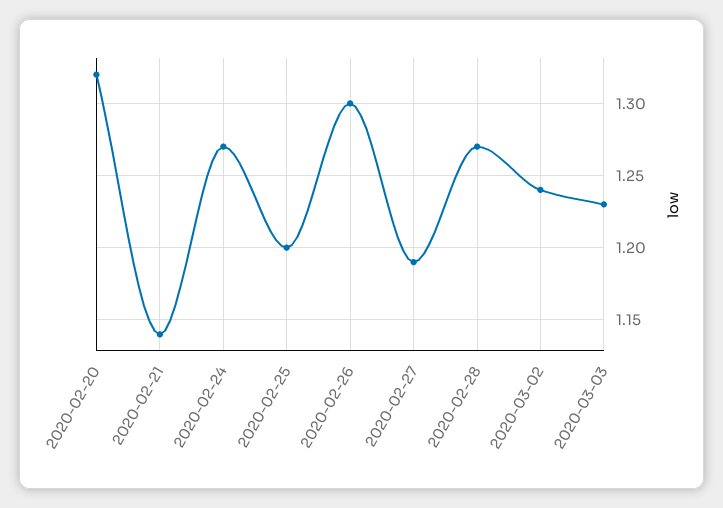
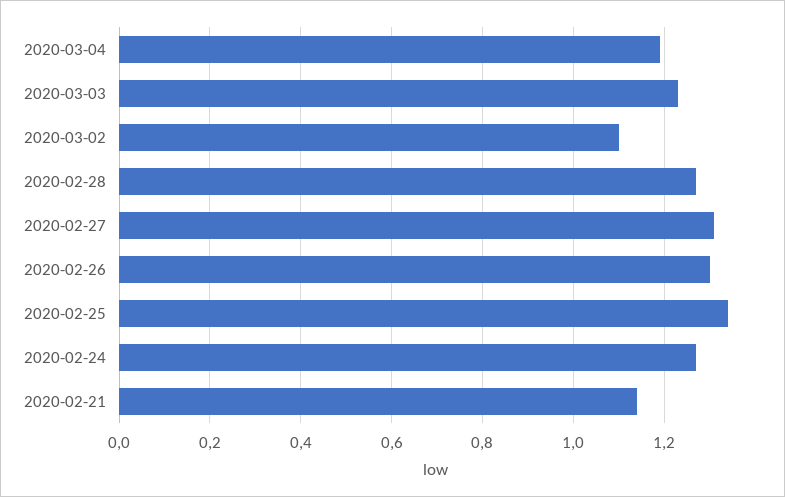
2020-02-20: 1.32 -> none
2020-02-25: 1.2 -> 1.35
2020-02-27: 1.19 -> 1.3
2020-03-02: 1.24 -> 1.1
2020-03-04: none -> 1.2

